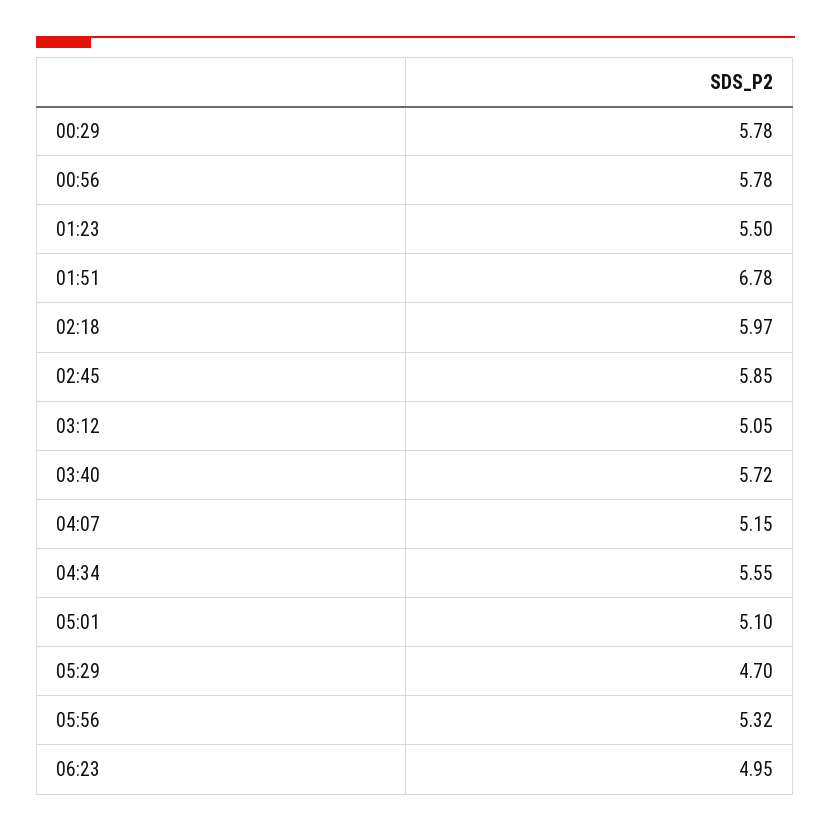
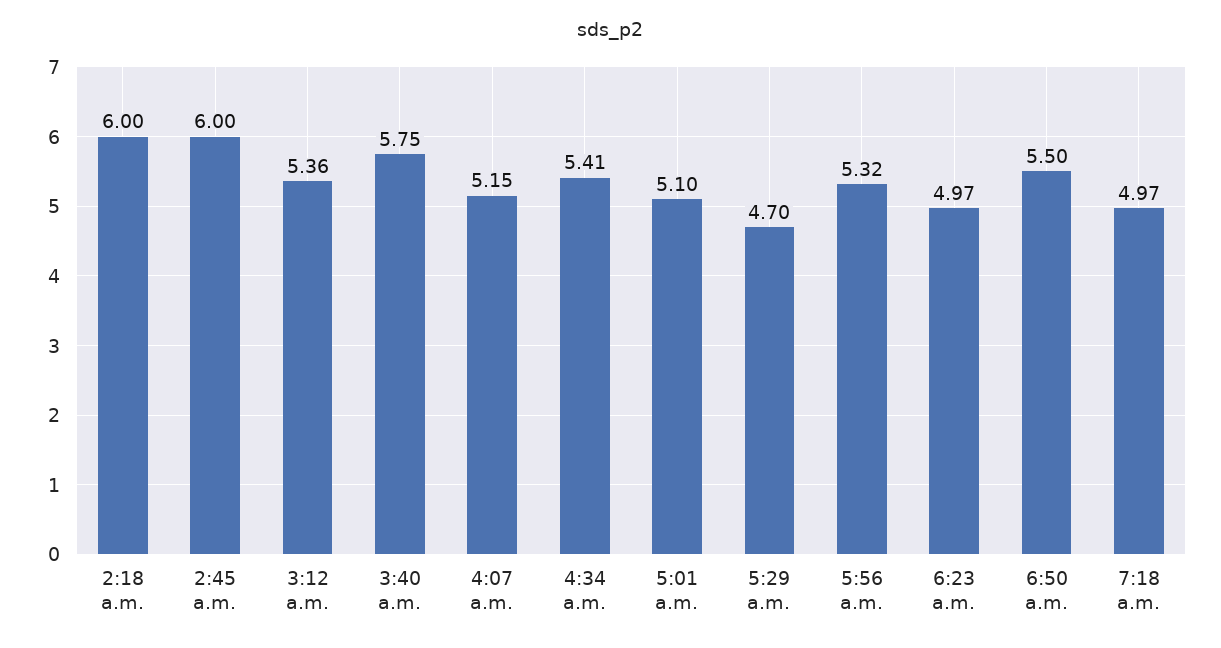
00:29: 5.78 -> none
00:56: 5.78 -> none
01:23: 5.5 -> none
01:51: 6.78 -> none
02:18: 5.97 -> 6
02:45: 5.85 -> 6
03:12: 5.05 -> 5.36
03:40: 5.72 -> 5.75
04:34: 5.55 -> 5.41
06:23: 4.95 -> 4.97
6:50 a.m.: none -> 5.5
7:18 a.m.: none -> 4.97

